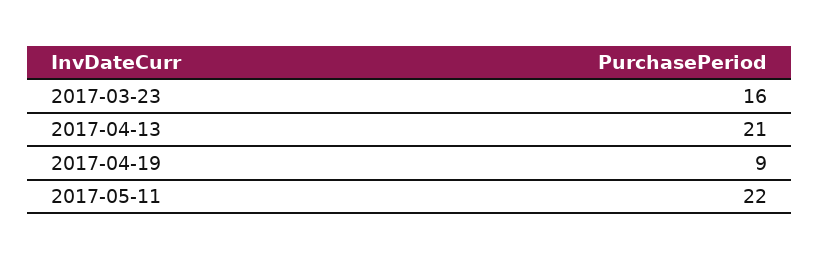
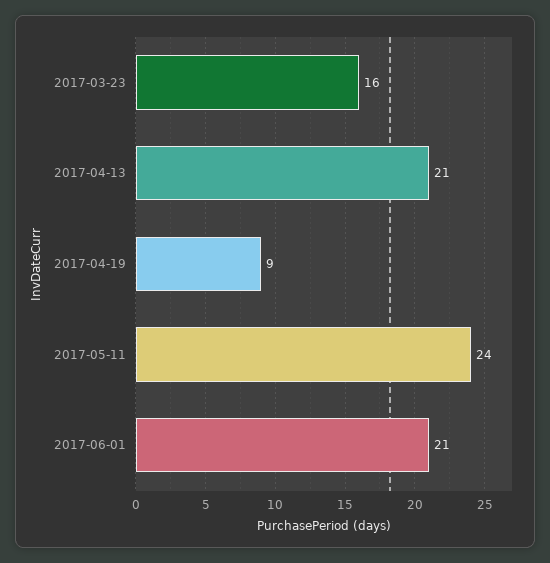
2017-05-11: 22 -> 24
2017-06-01: none -> 21

